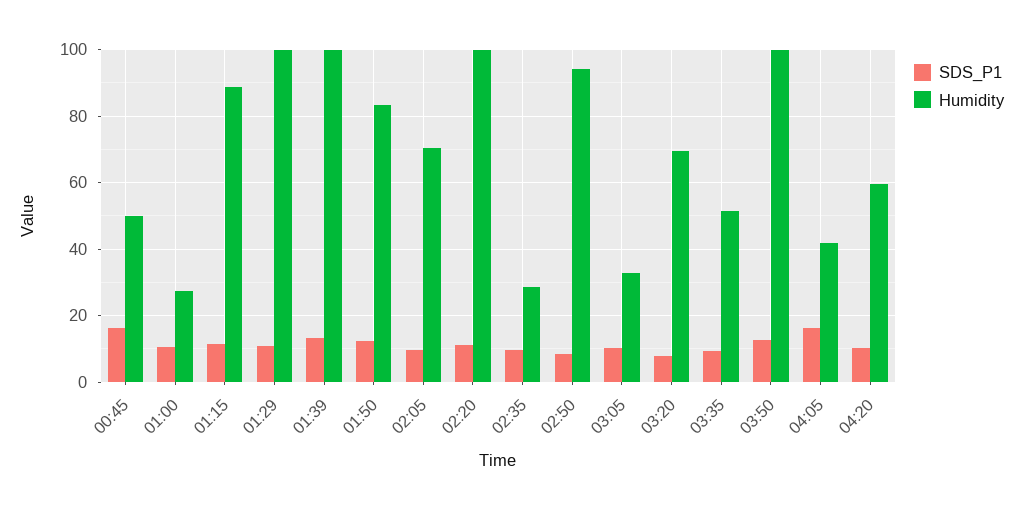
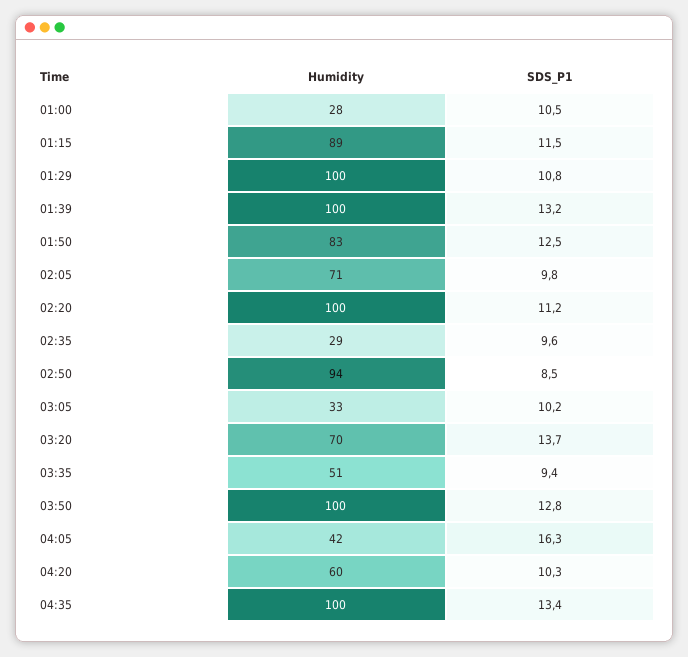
SDS_P1, 00:45: 16 -> none
Humidity, 00:45: 50 -> none
SDS_P1, 03:20: 8 -> 13.7
Humidity, 04:35: none -> 100
SDS_P1, 04:35: none -> 13.4

